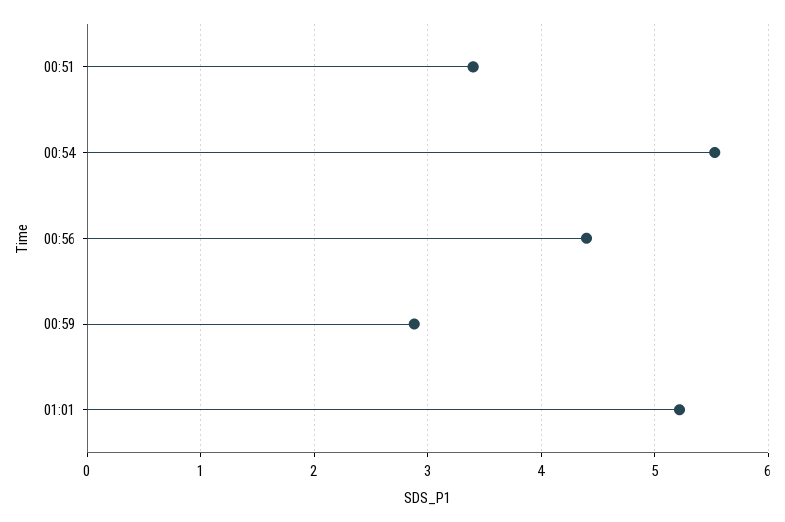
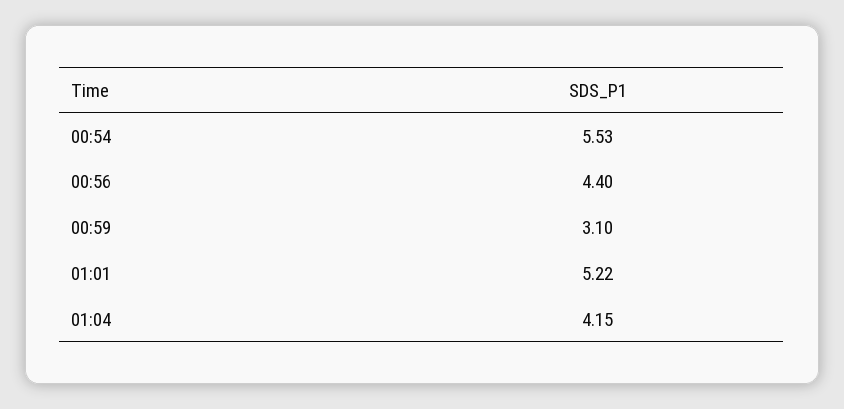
00:51: 3.4 -> none
00:59: 2.9 -> 3.1
01:04: none -> 4.15

